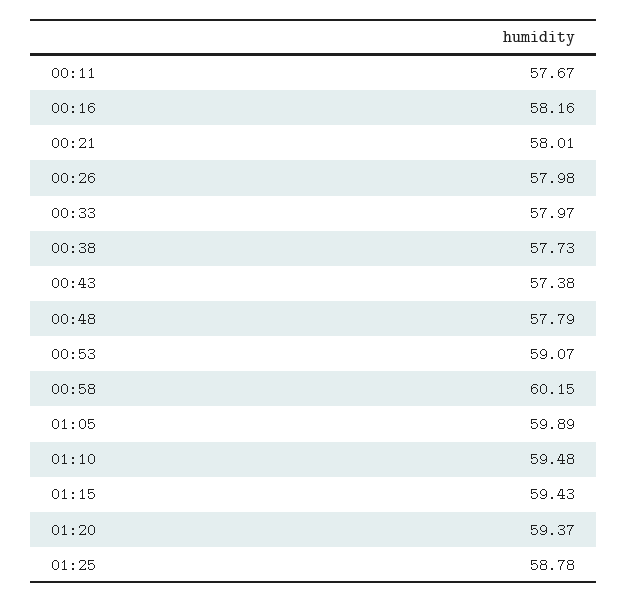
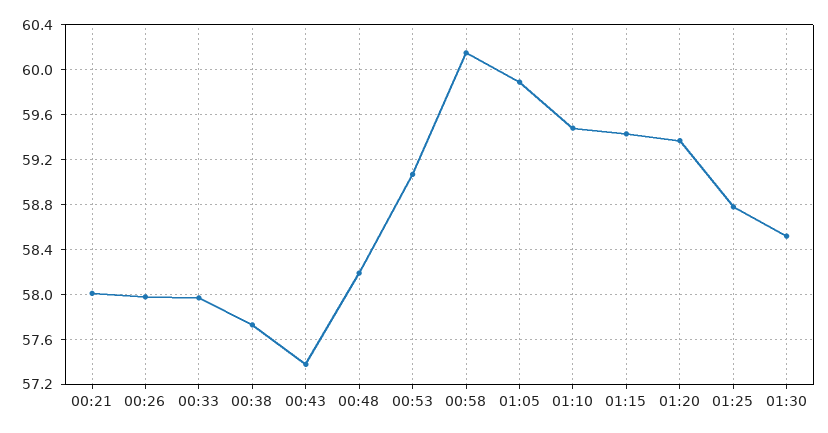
00:11: 57.67 -> none
00:16: 58.16 -> none
00:48: 57.79 -> 58.2
01:30: none -> 58.5

